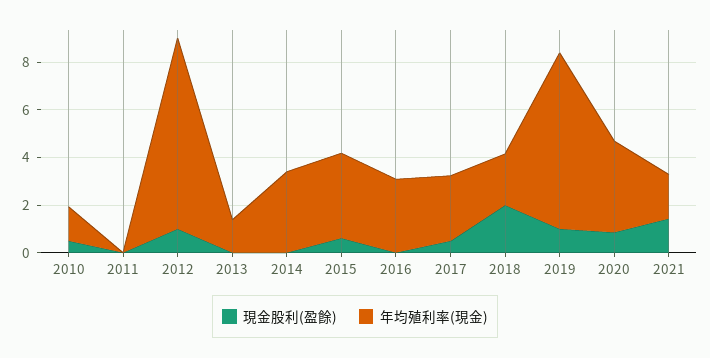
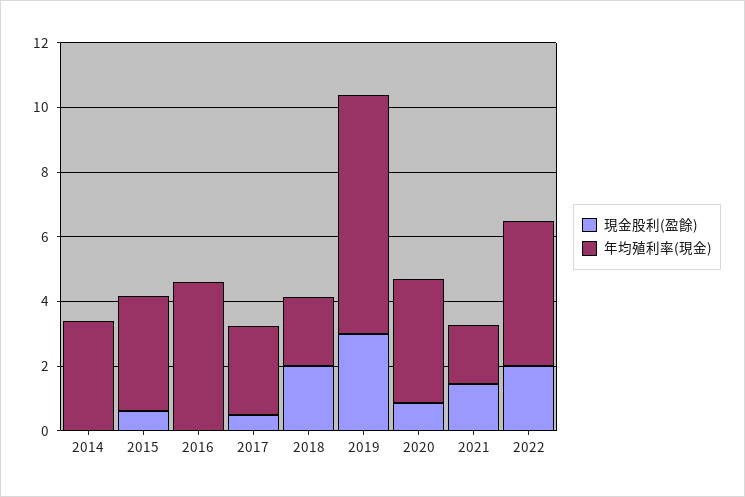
現金股利(盈餘), 2010: 0.5 -> none
年均殖利率(現金), 2010: 1.5 -> none
現金股利(盈餘), 2011: 0 -> none
年均殖利率(現金), 2011: 0 -> none
現金股利(盈餘), 2012: 1 -> none
年均殖利率(現金), 2012: 8 -> none
現金股利(盈餘), 2013: 0 -> none
年均殖利率(現金), 2013: 1.5 -> none
年均殖利率(現金), 2016: 3 -> 4.5
現金股利(盈餘), 2019: 1 -> 3
現金股利(盈餘), 2022: none -> 2
年均殖利率(現金), 2022: none -> 4.5

